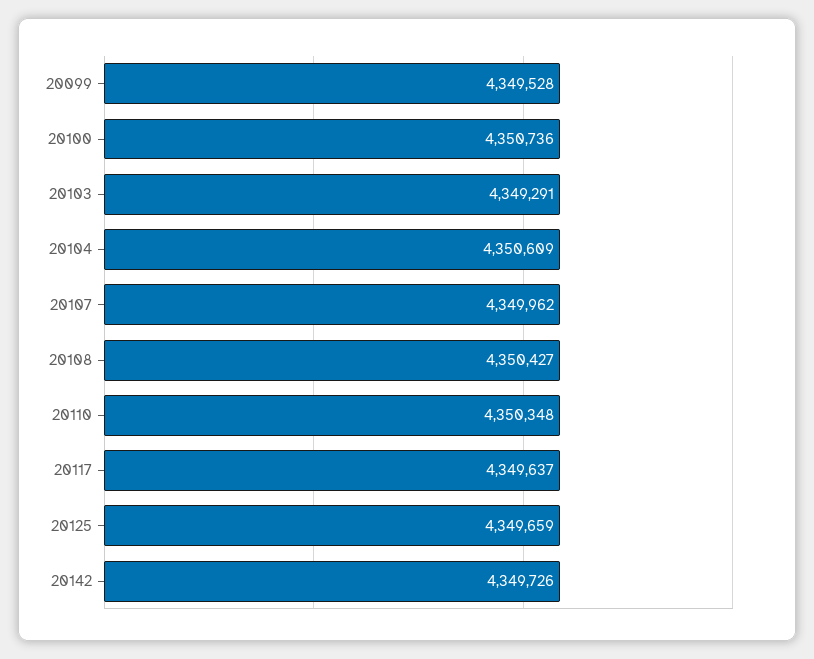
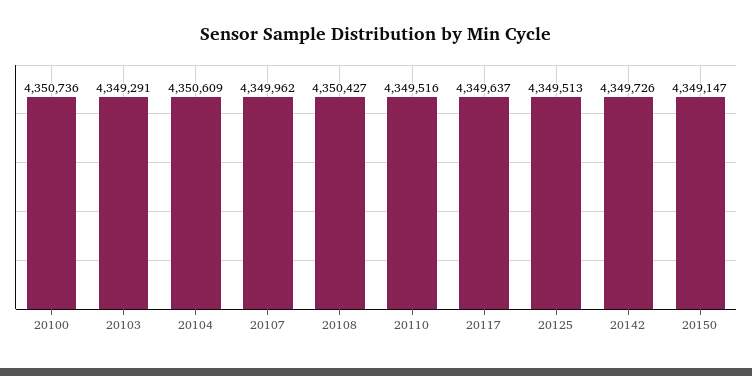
20099: 4349528 -> none
20110: 4350348 -> 4349516
20125: 4349659 -> 4349513
20150: none -> 4349147

